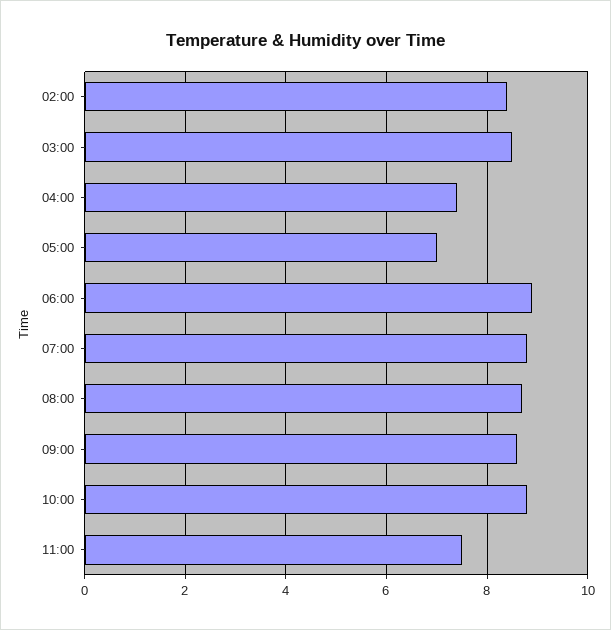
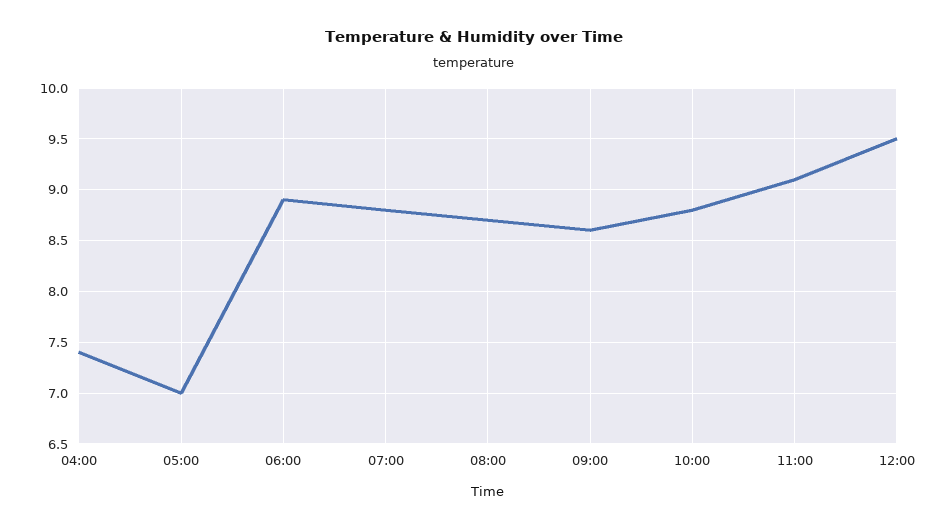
02:00: 8.5 -> none
03:00: 8.5 -> none
11:00: 7.5 -> 9.1
12:00: none -> 9.5

